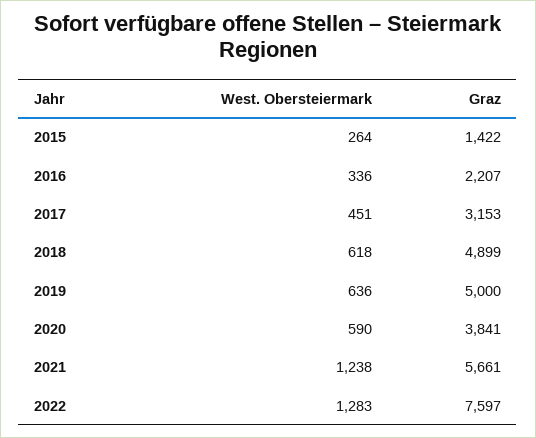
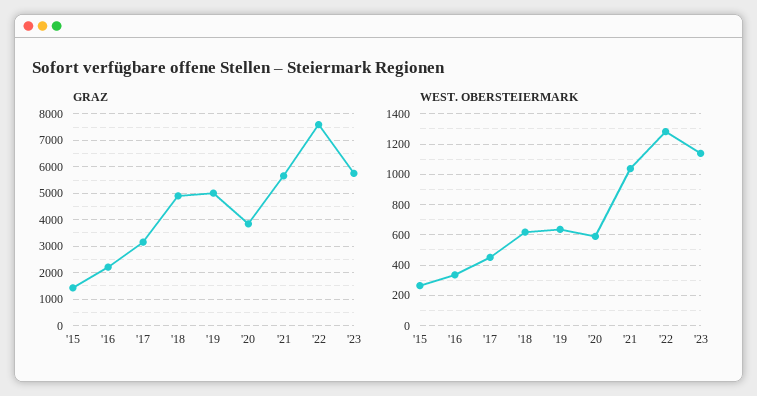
West. Obersteiermark, 2021: 1238 -> 1050
Graz, '23: none -> 5750
West. Obersteiermark, '23: none -> 1150

